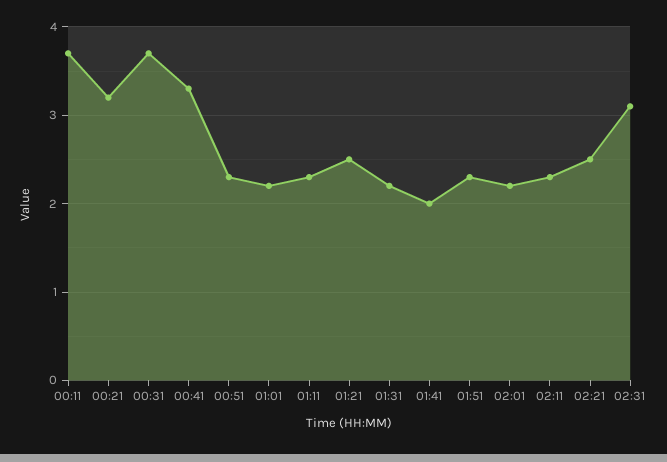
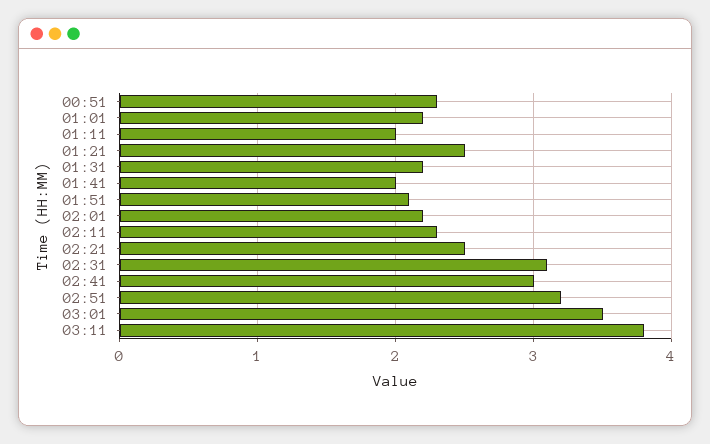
00:11: 3.7 -> none
00:21: 3.2 -> none
00:31: 3.7 -> none
00:41: 3.3 -> none
01:11: 2.3 -> 2
01:51: 2.3 -> 2.1
02:41: none -> 3
02:51: none -> 3.2
03:01: none -> 3.5
03:11: none -> 3.8

